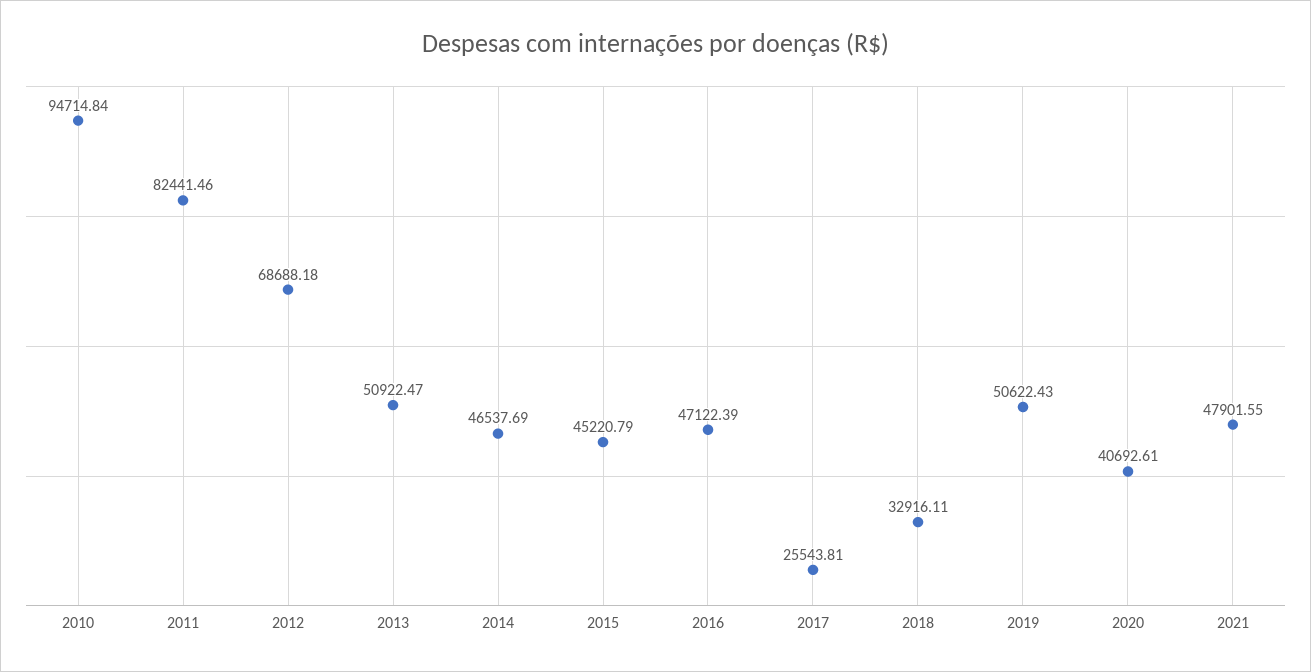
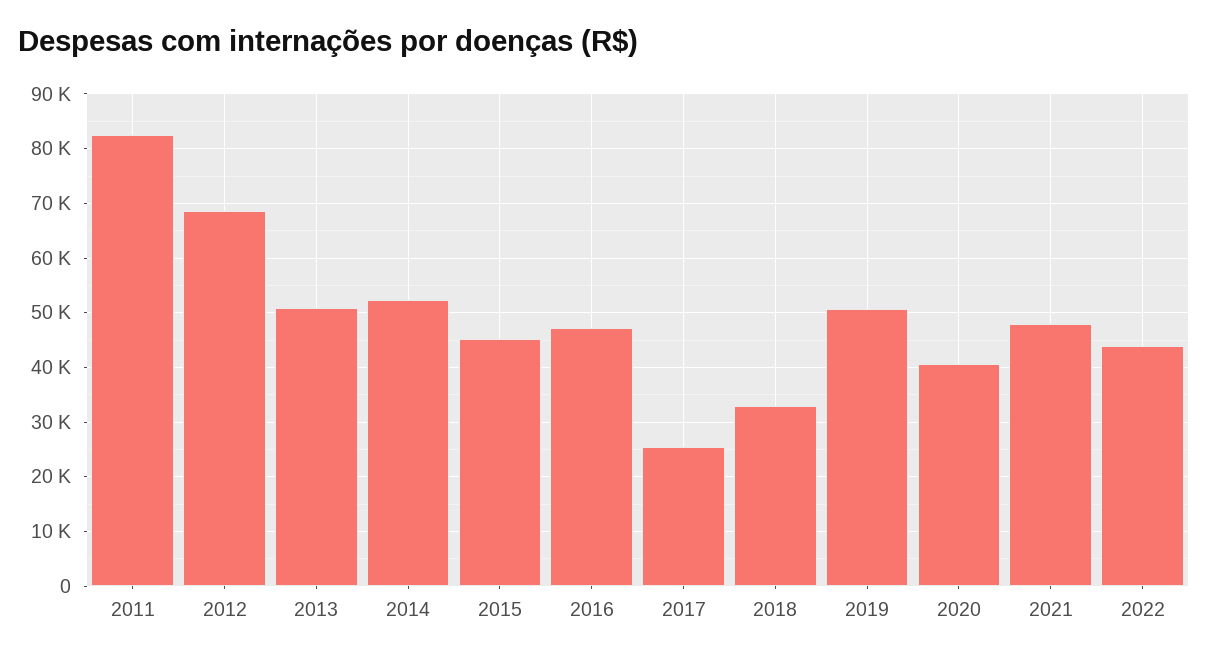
2010: 94714.84 -> none
2014: 46537.69 -> 52000
2022: none -> 44000

